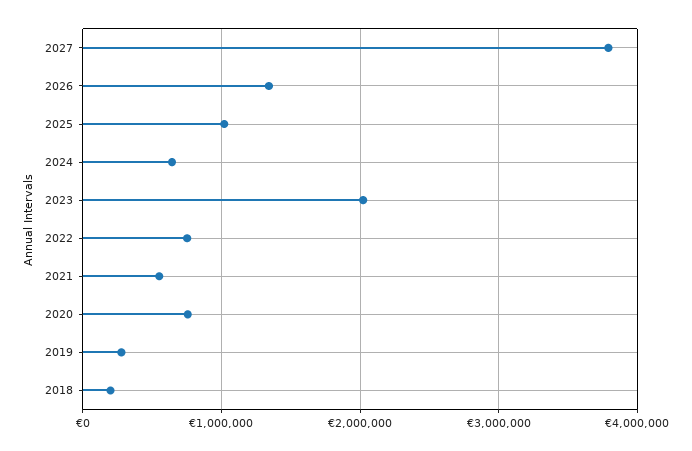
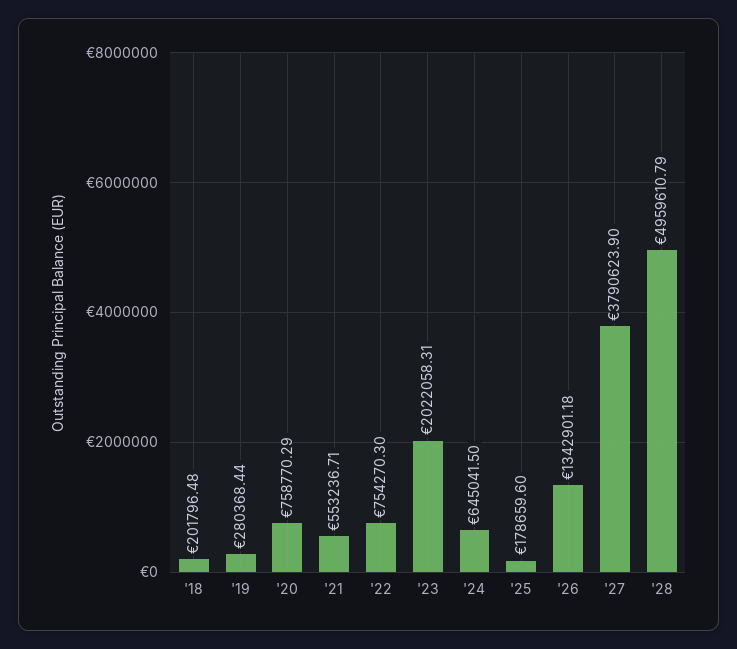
2025: 1000000 -> 178659.6
'28: none -> 4959610.79

